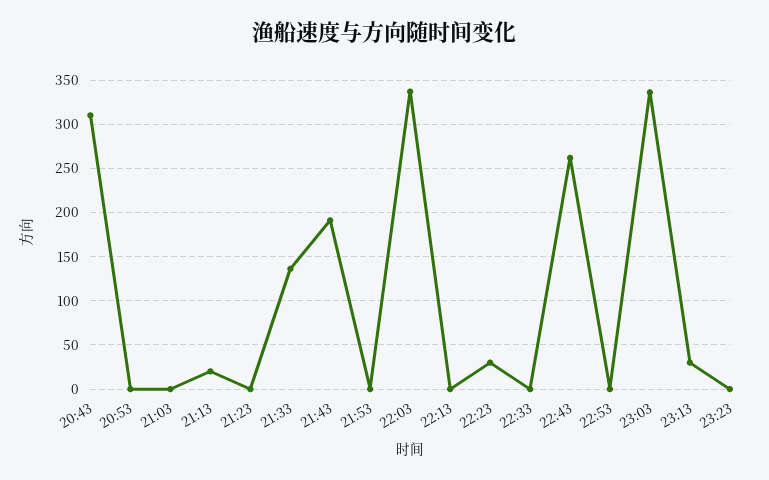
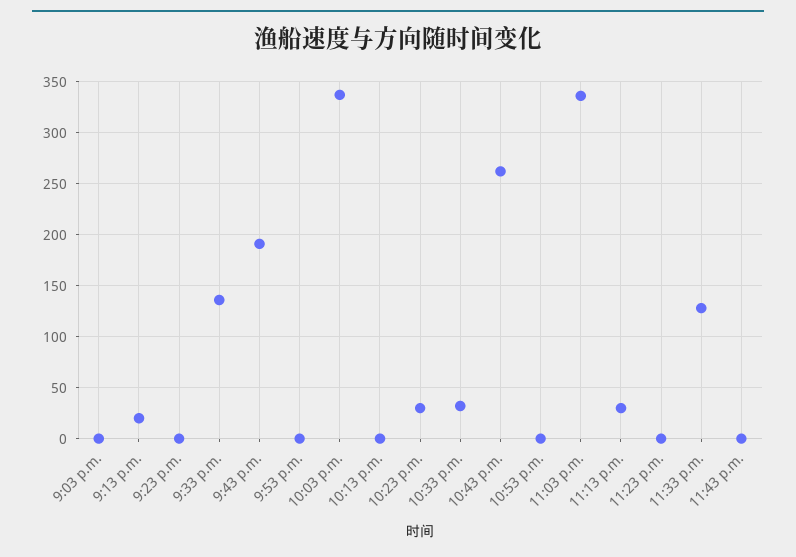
20:43: 310 -> none
20:53: 0 -> none
22:33: 0 -> 30
11:33 p.m.: none -> 130
11:43 p.m.: none -> 0

